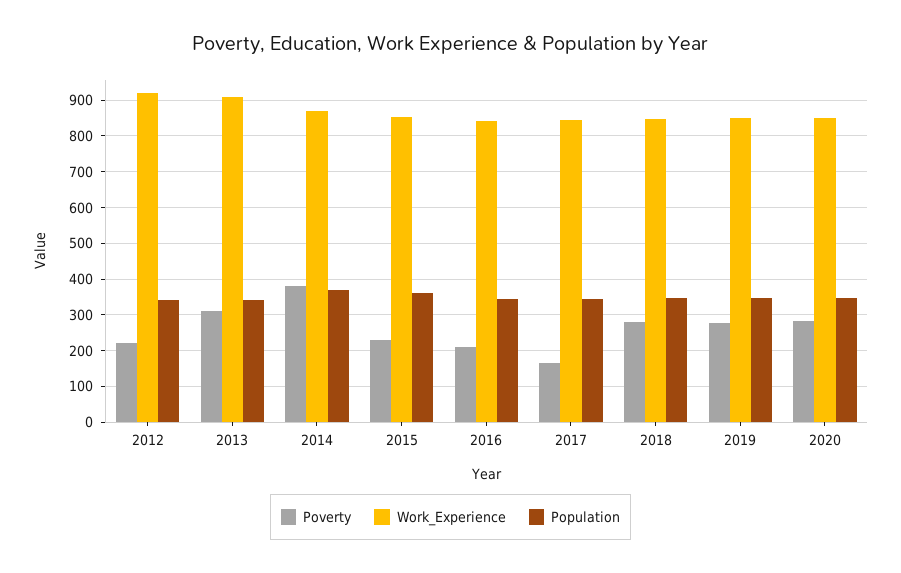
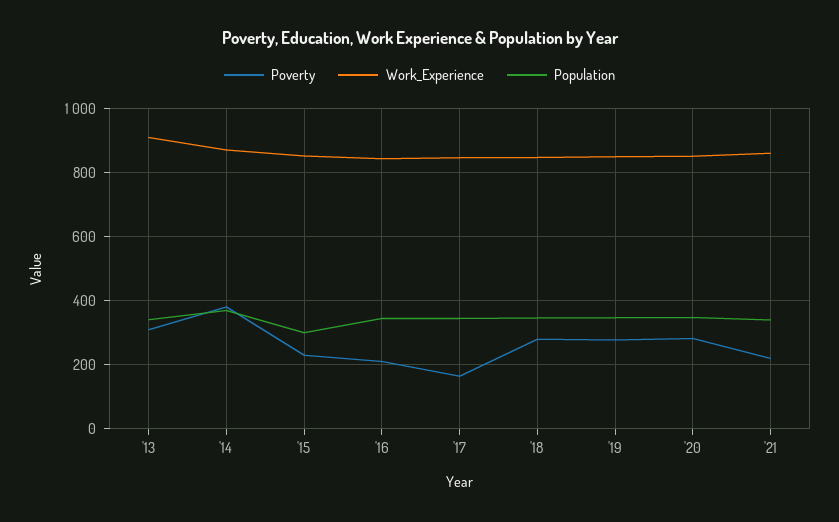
Poverty, 2012: 220 -> none
Work_Experience, 2012: 920 -> none
Population, 2012: 340 -> none
Population, 2015: 360 -> 300
Poverty, '21: none -> 220
Work_Experience, '21: none -> 860
Population, '21: none -> 340

